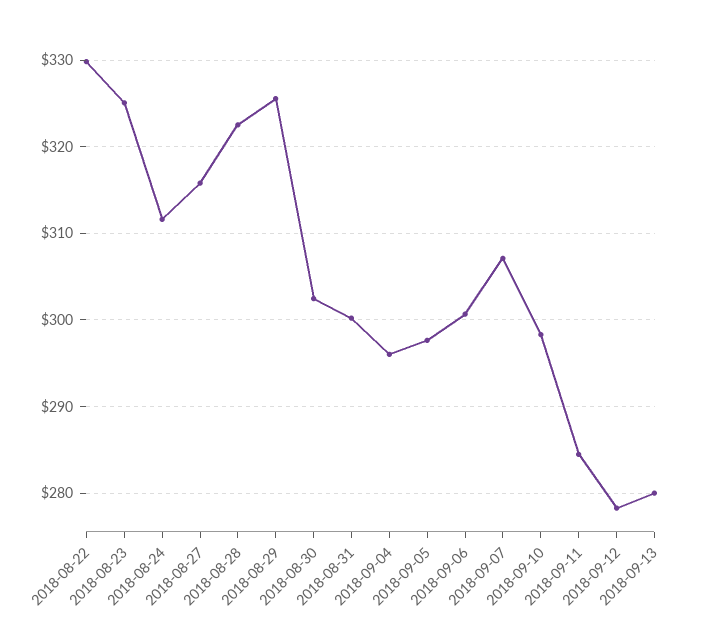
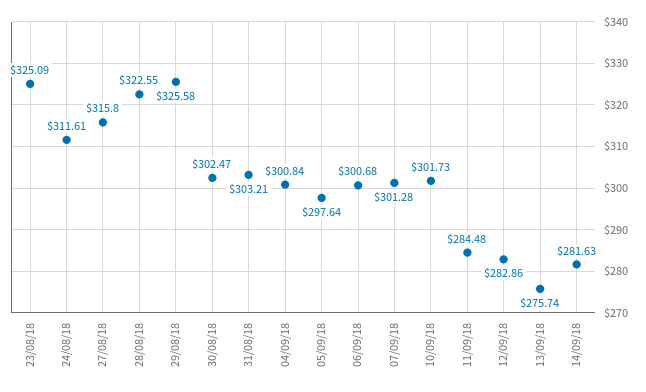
2018-08-22: 330 -> none
2018-08-31: 300 -> 303.21
2018-09-04: 296 -> 300.84
2018-09-07: 307 -> 301.28
2018-09-10: 298 -> 301.73
2018-09-12: 278 -> 282.86
2018-09-13: 280 -> 275.74
14/09/18: none -> 281.63

